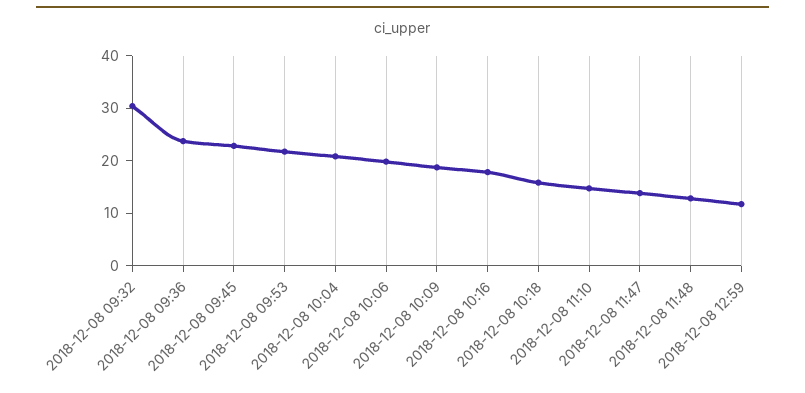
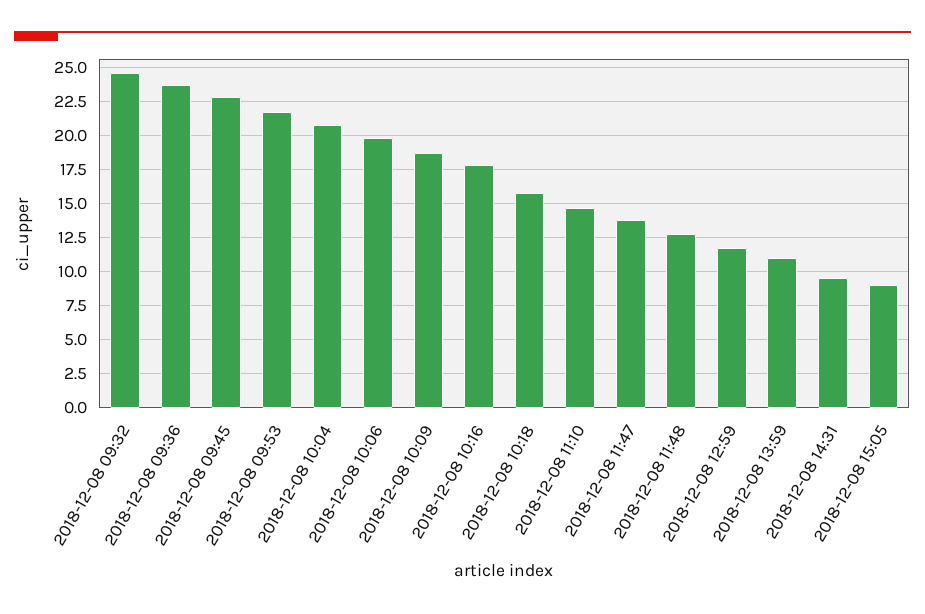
2018-12-08 09:32: 30 -> 24.5
2018-12-08 13:59: none -> 11
2018-12-08 14:31: none -> 9.5
2018-12-08 15:05: none -> 9

